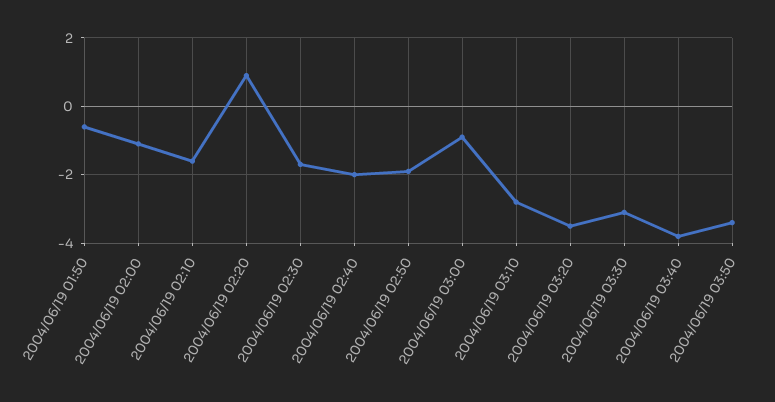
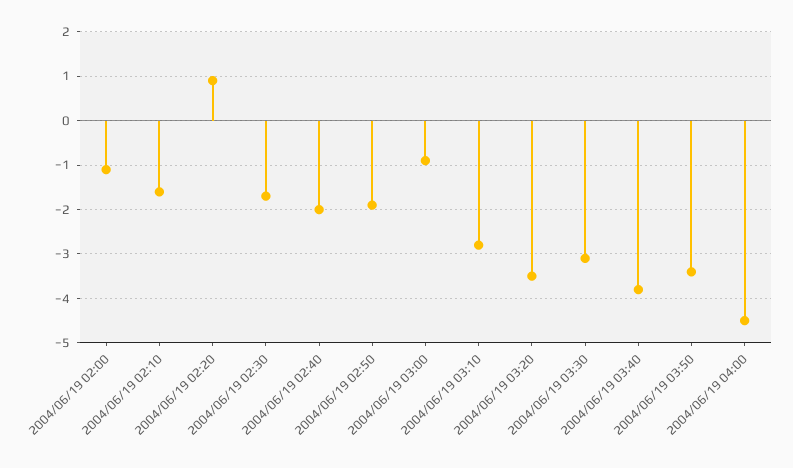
2004/06/19 01:50: -0.5 -> none
2004/06/19 04:00: none -> -4.5

